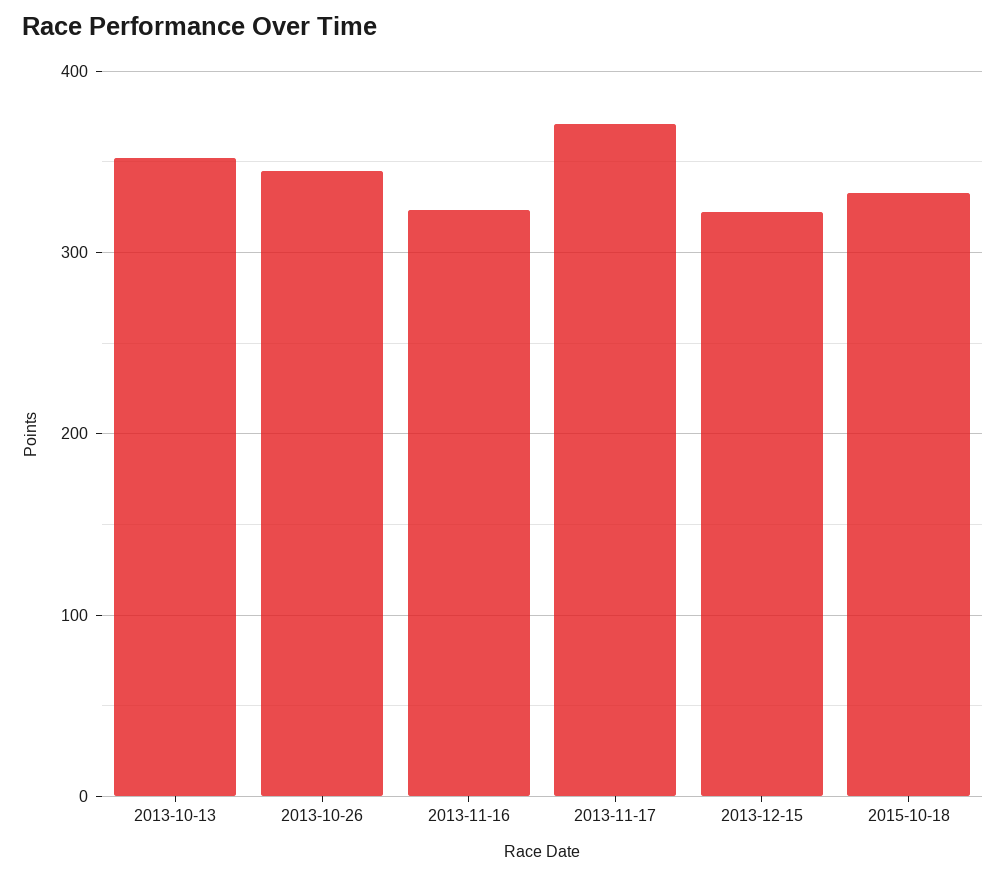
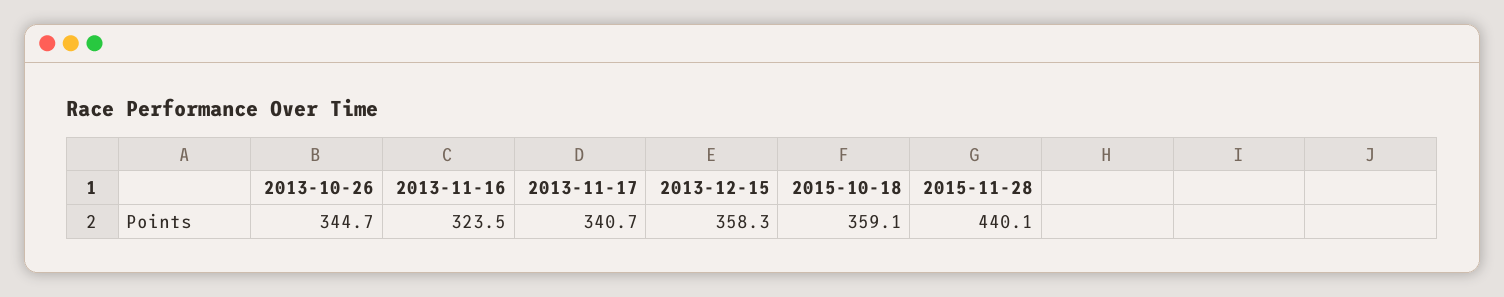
2013-10-13: 350 -> none
2013-11-17: 370 -> 340.7
2013-12-15: 320 -> 358.3
2015-10-18: 330 -> 359.1
2015-11-28: none -> 440.1

